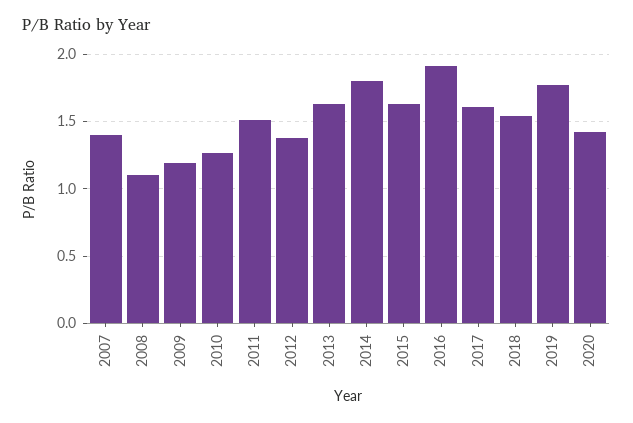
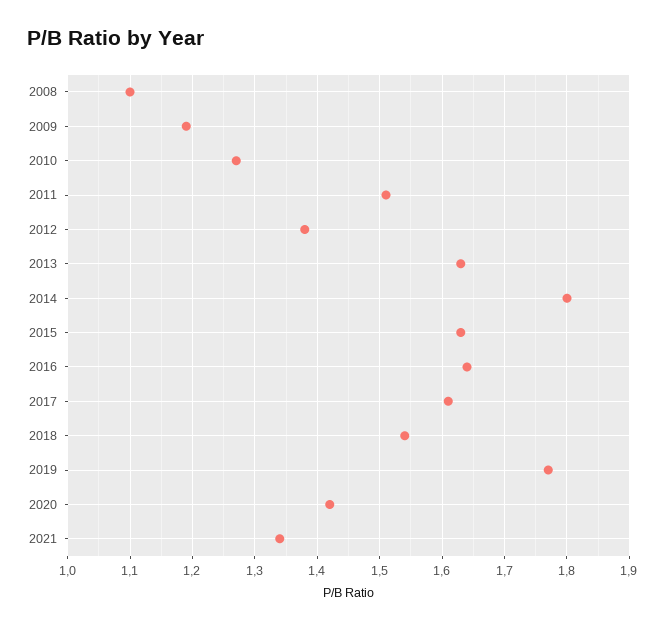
2007: 1.4 -> none
2016: 1.9 -> 1.64
2021: none -> 1.34

